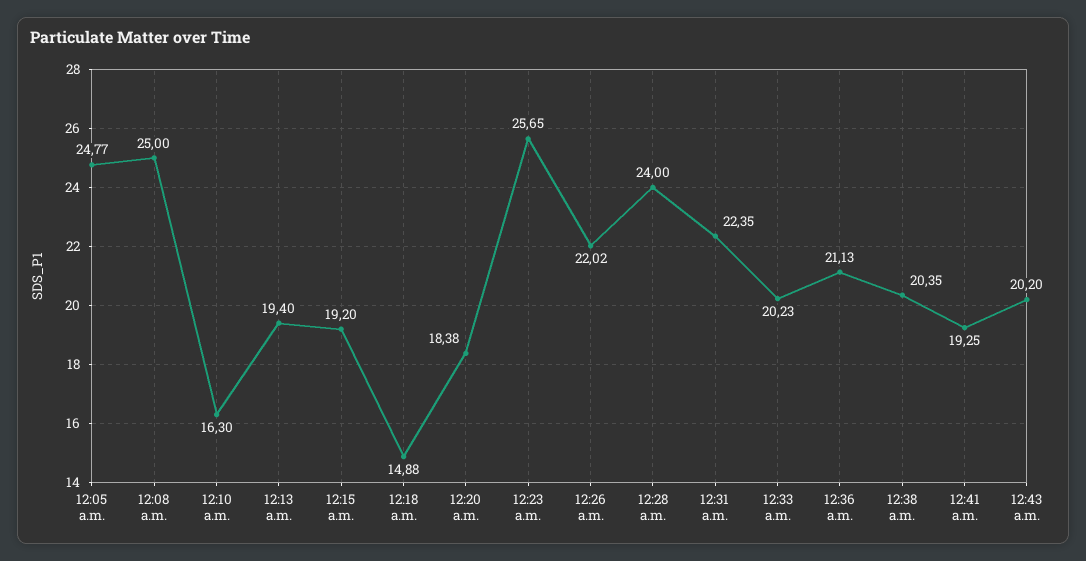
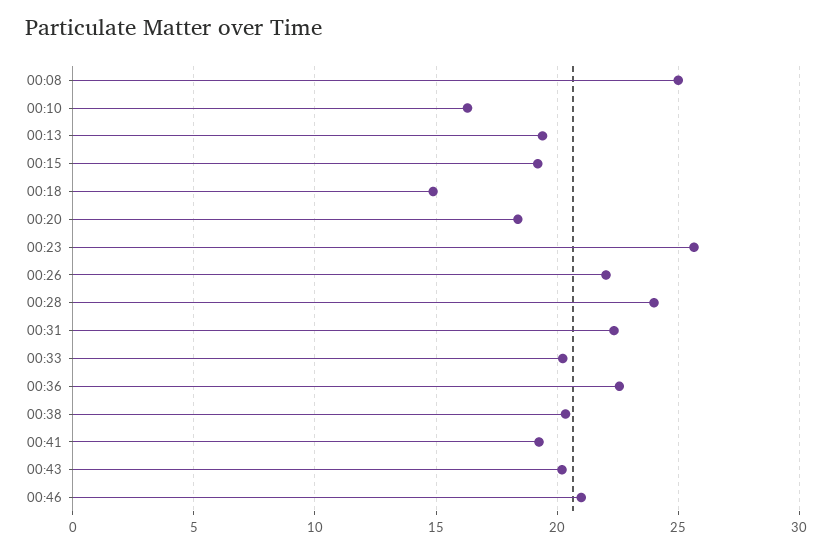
12:05 a.m.: 24.77 -> none
12:36 a.m.: 21.13 -> 22.5
00:46: none -> 21

